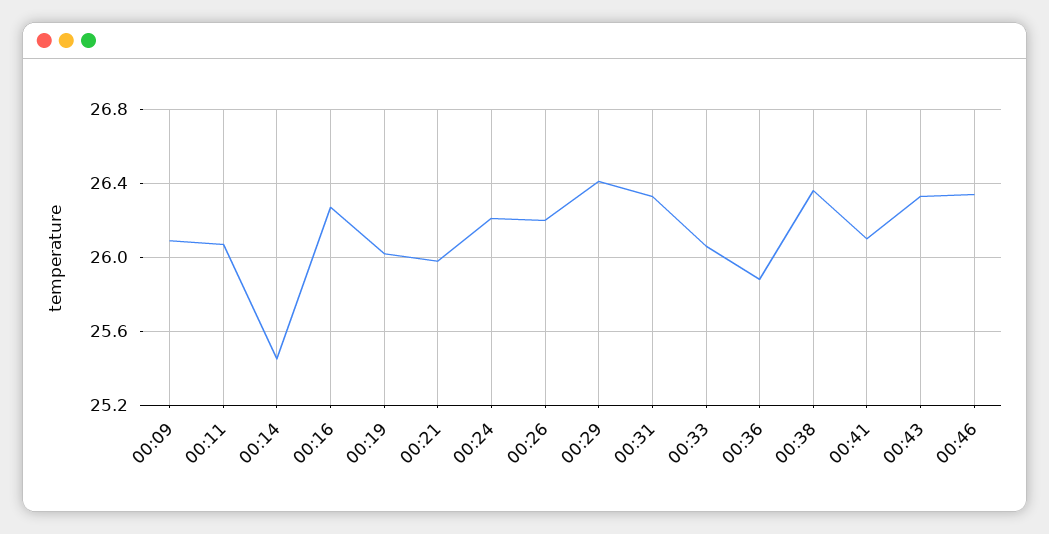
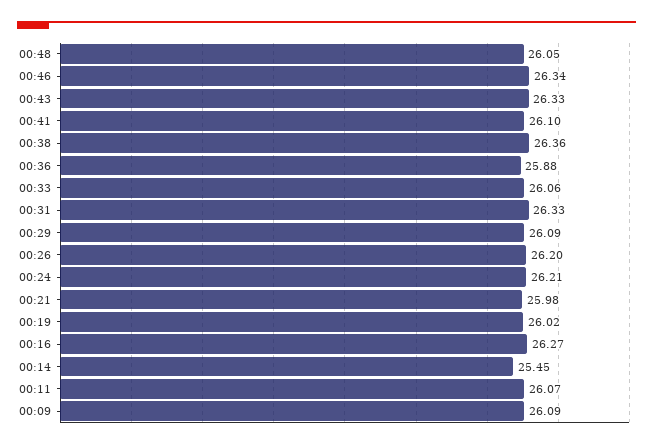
00:29: 26.4 -> 26.09
00:48: none -> 26.05

